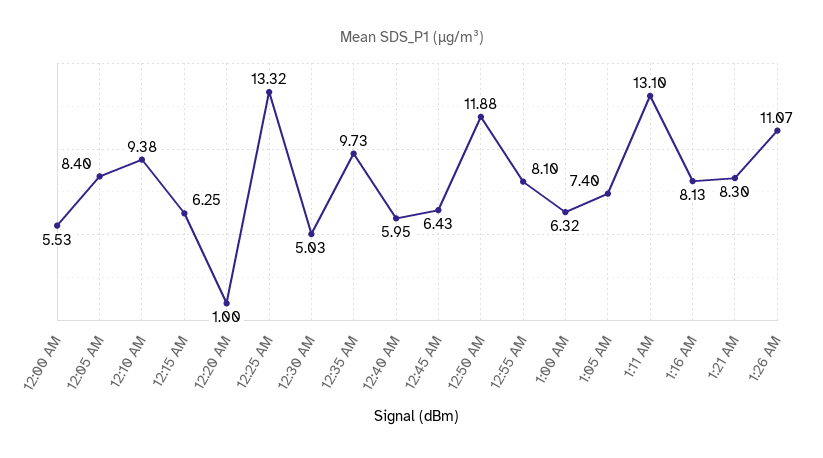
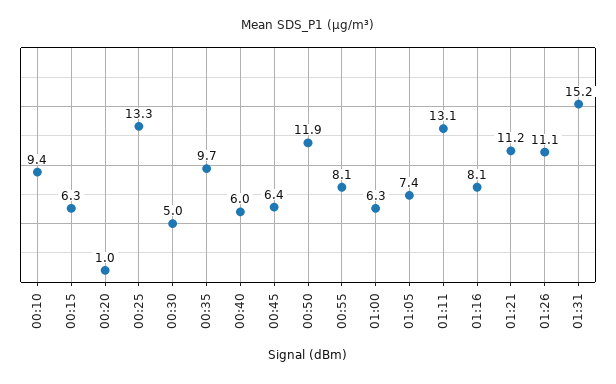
12:00 AM: 5.53 -> none
12:05 AM: 8.4 -> none
1:21 AM: 8.3 -> 11.2
01:31: none -> 15.2

